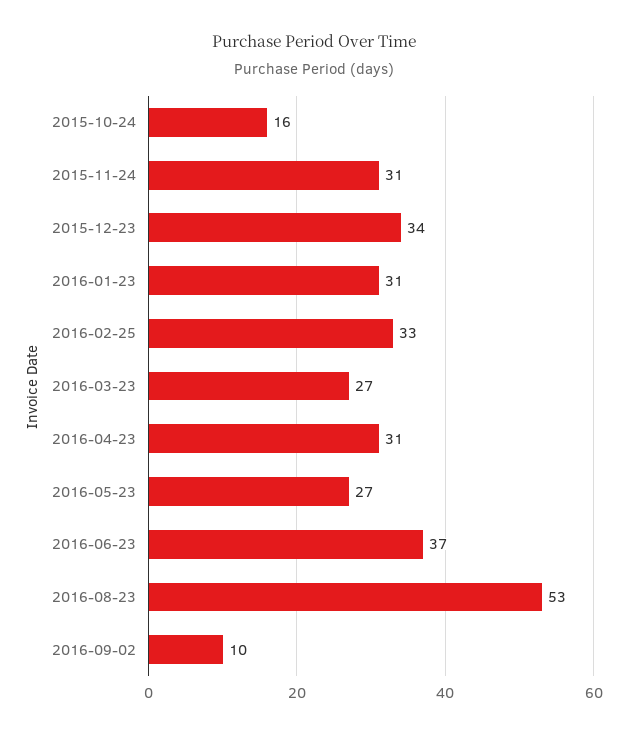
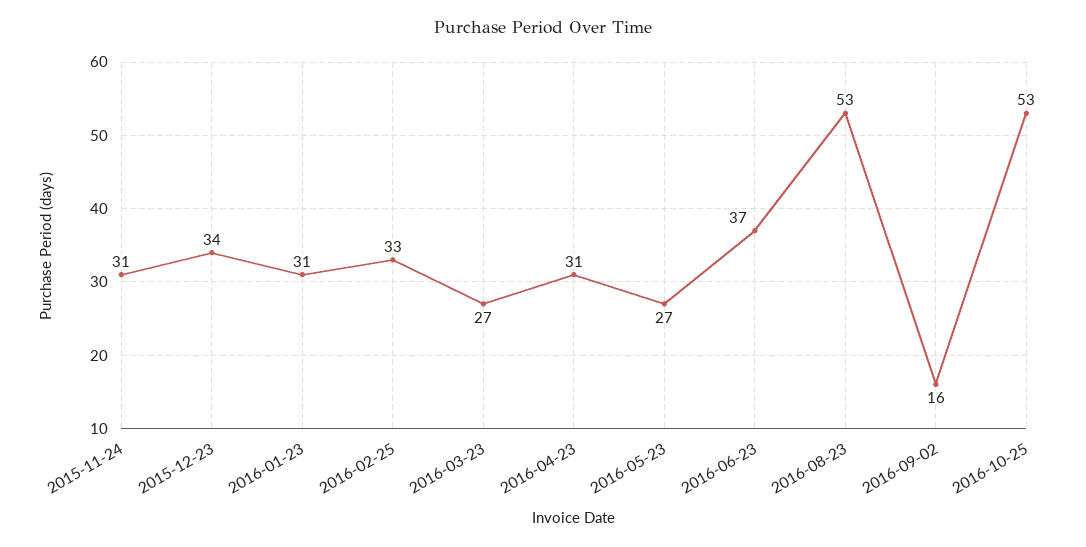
2015-10-24: 16 -> none
2016-09-02: 10 -> 16
2016-10-25: none -> 53

